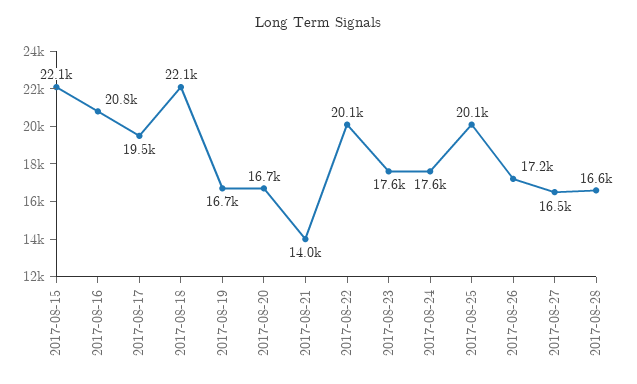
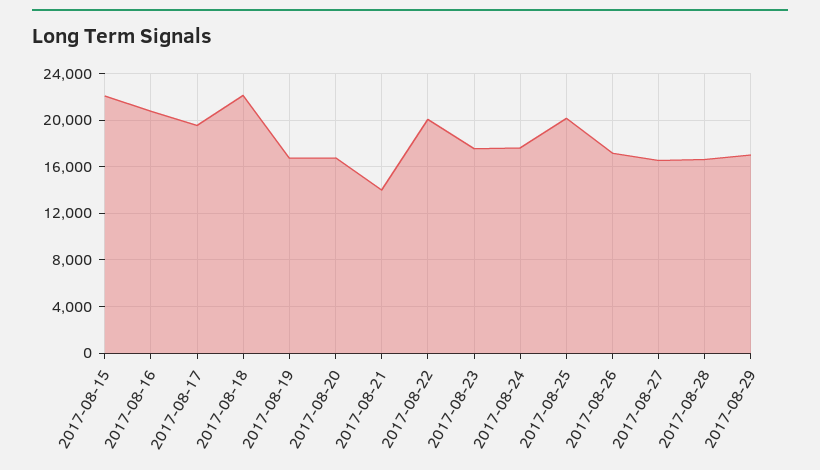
2017-08-29: none -> 17000

